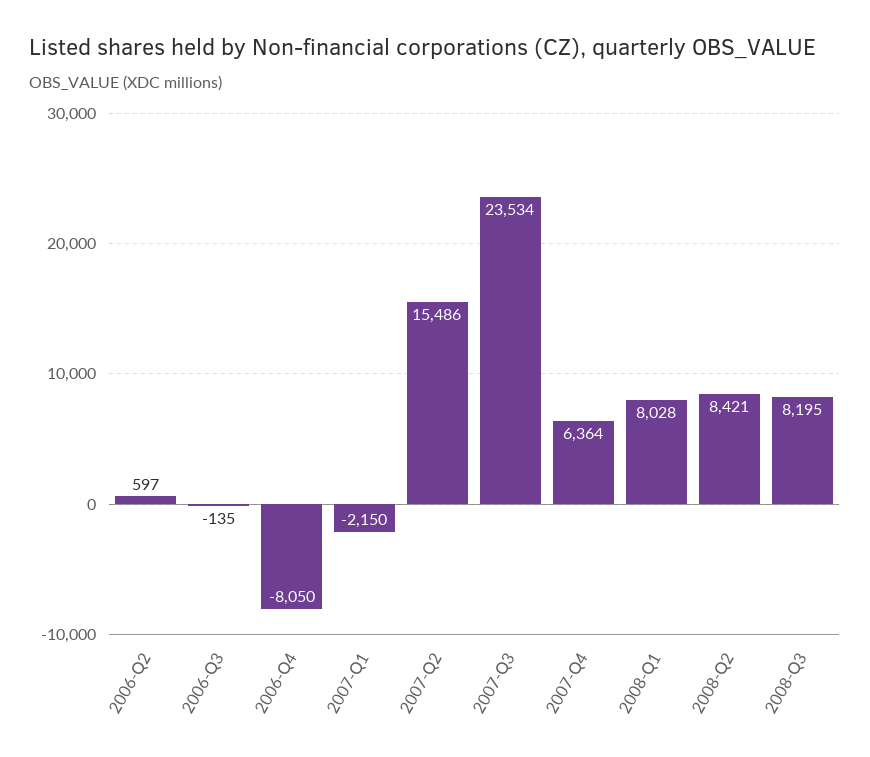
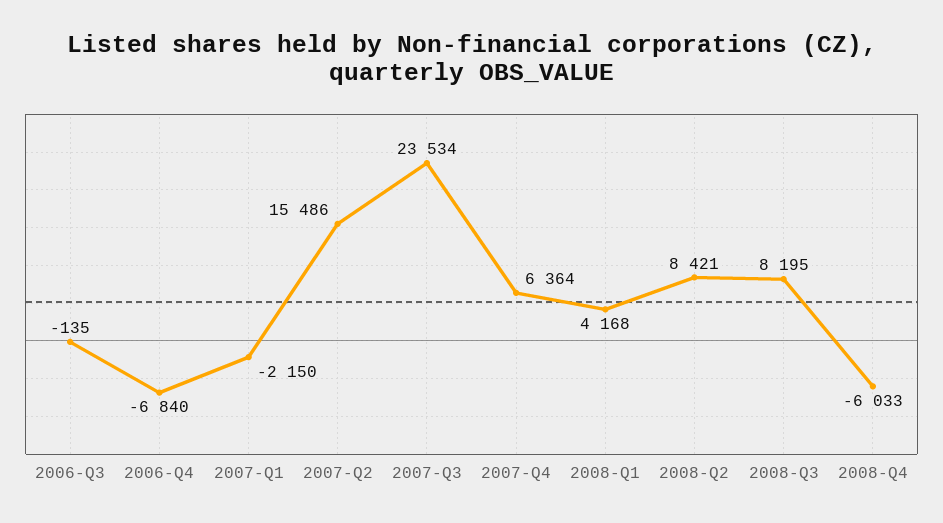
2006-Q2: 597 -> none
2006-Q4: -8050 -> -6840
2008-Q1: 8028 -> 4168
2008-Q4: none -> -6033

